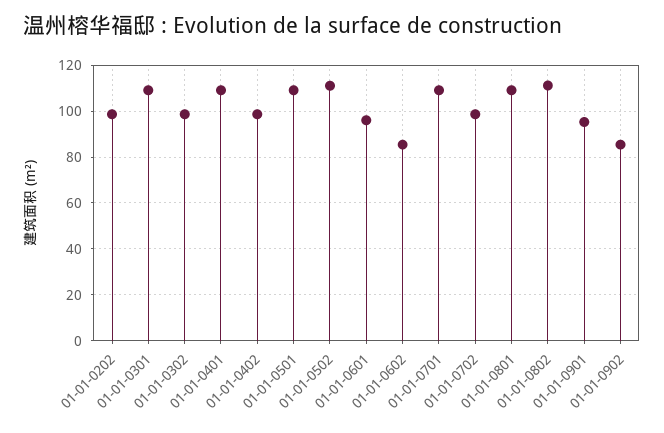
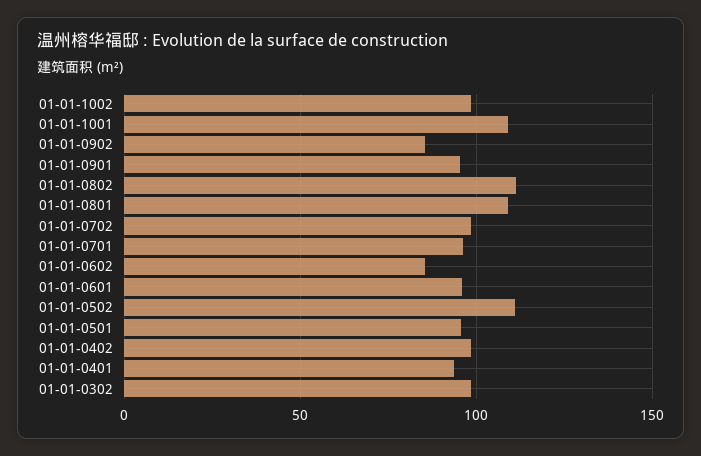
01-01-0202: 100 -> none
01-01-0301: 110 -> none
01-01-0401: 110 -> 95
01-01-0501: 110 -> 95
01-01-0701: 110 -> 95
01-01-1002: none -> 100
01-01-1001: none -> 110

